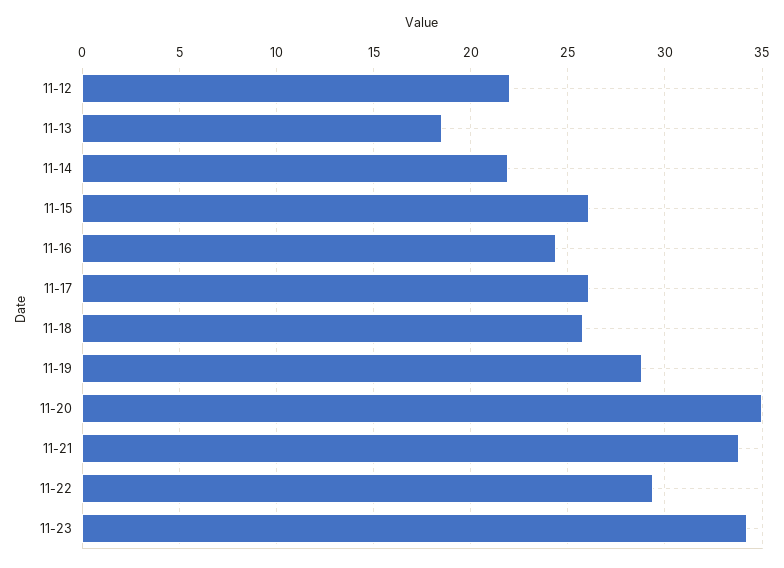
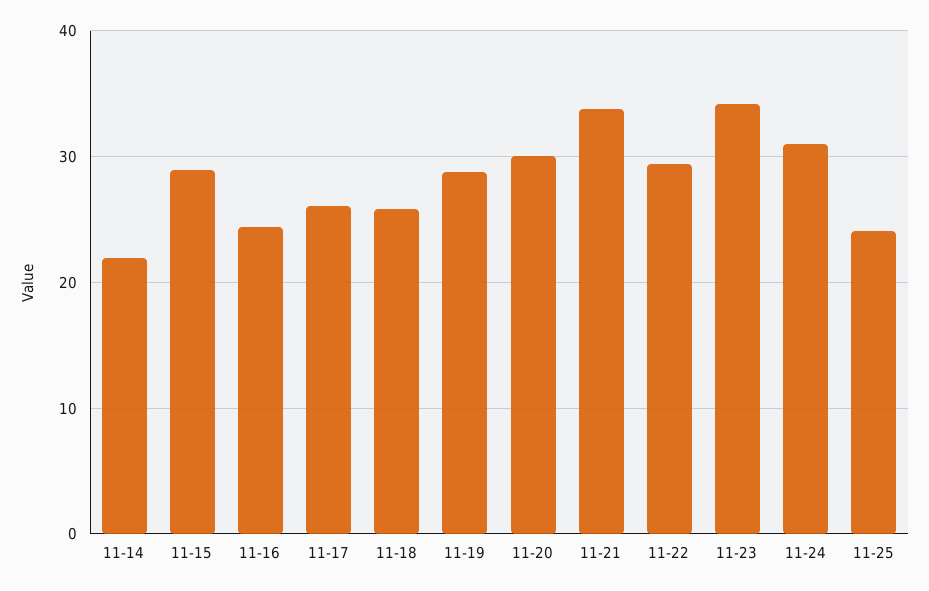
11-12: 22 -> none
11-13: 18.5 -> none
11-15: 26 -> 29
11-20: 35 -> 30
11-24: none -> 31
11-25: none -> 24

